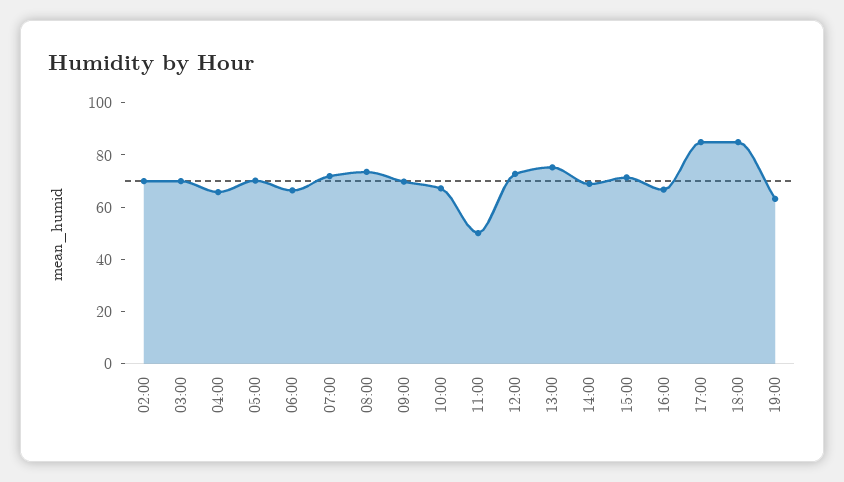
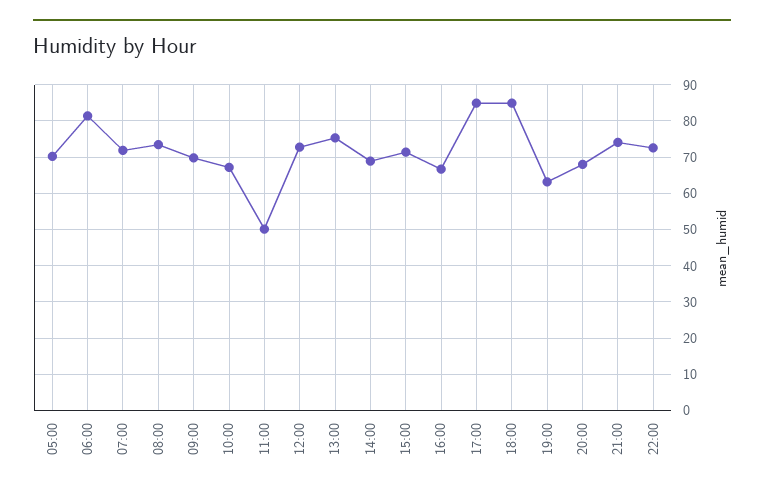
02:00: 70 -> none
03:00: 70 -> none
04:00: 65 -> none
06:00: 65 -> 82
20:00: none -> 68
21:00: none -> 74
22:00: none -> 72

